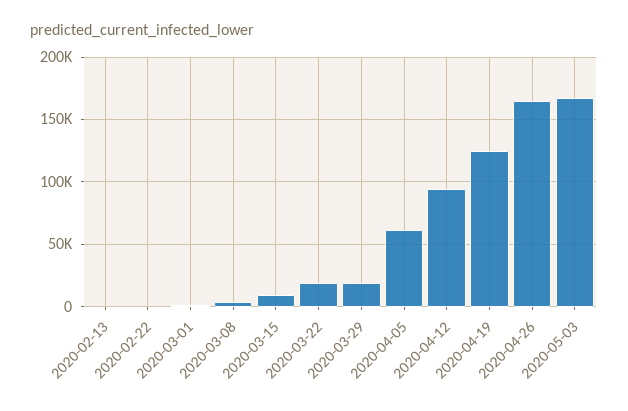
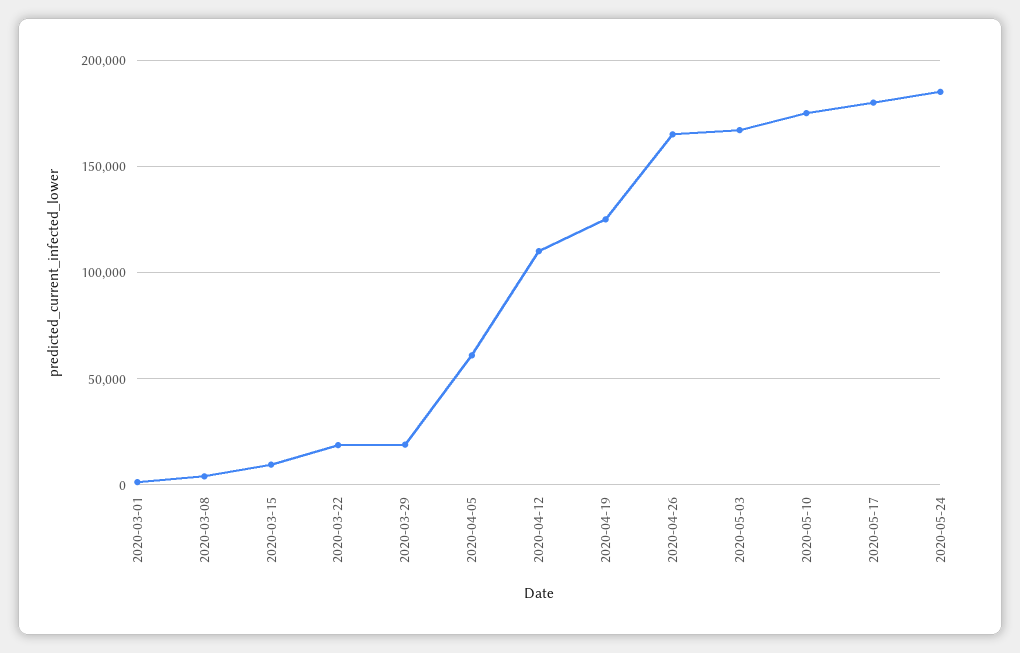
2020-02-13: 0 -> none
2020-02-22: 0 -> none
2020-04-12: 95000 -> 110000
2020-05-10: none -> 175000
2020-05-17: none -> 180000
2020-05-24: none -> 185000

